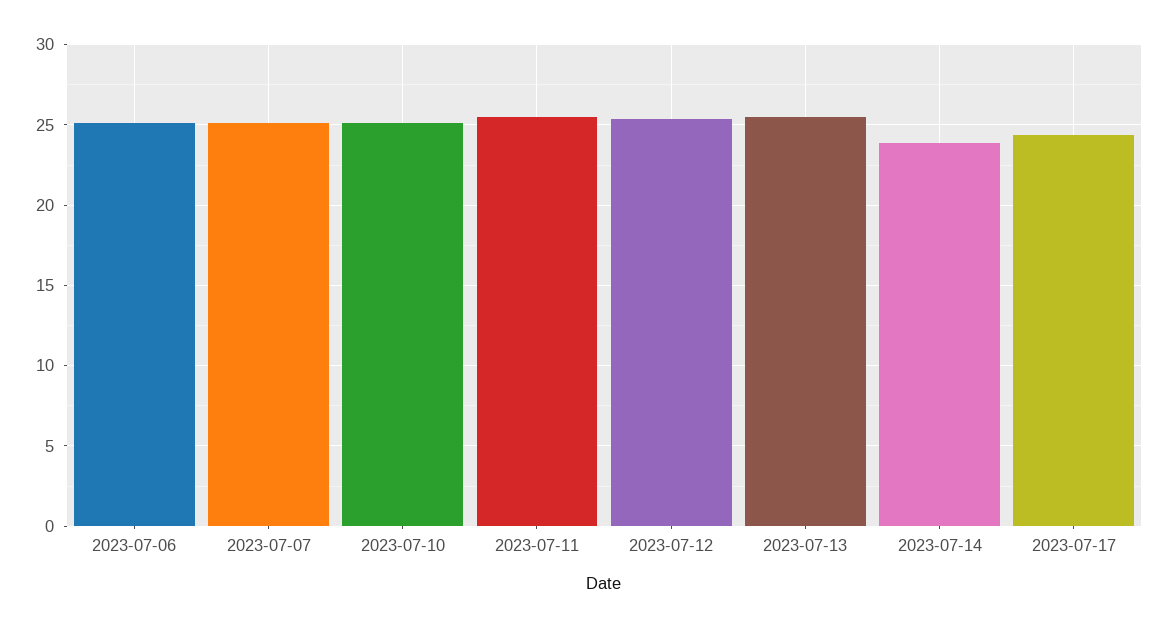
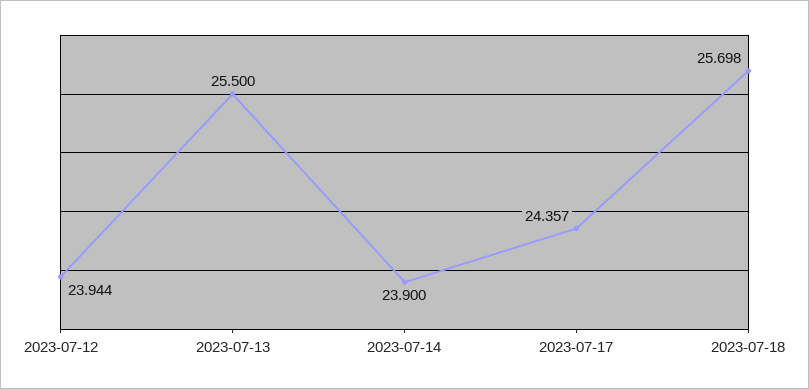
2023-07-06: 25 -> none
2023-07-07: 25 -> none
2023-07-10: 25 -> none
2023-07-11: 25.5 -> none
2023-07-12: 25.5 -> 23.944
2023-07-18: none -> 25.698

